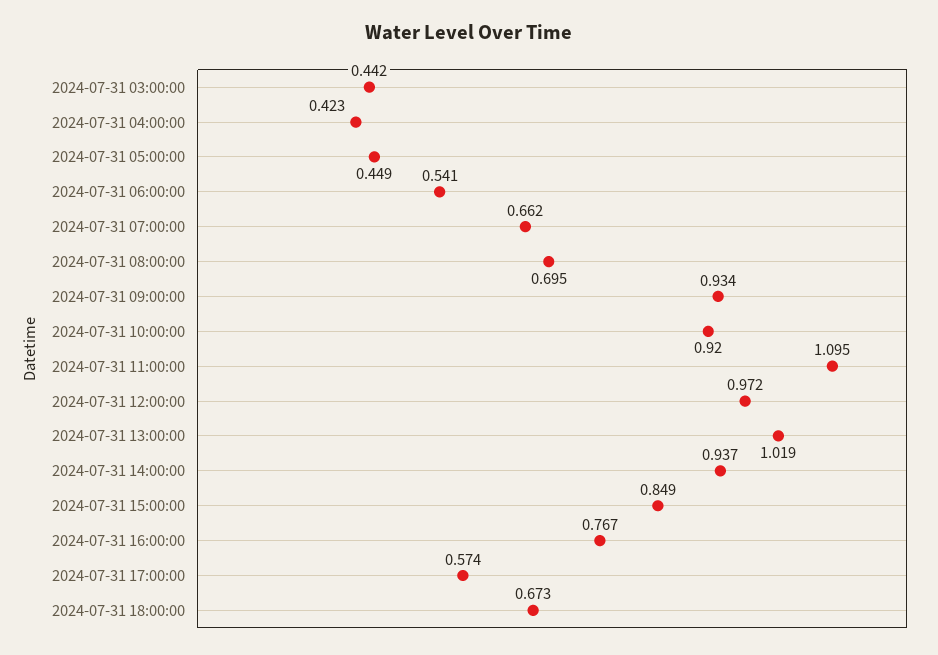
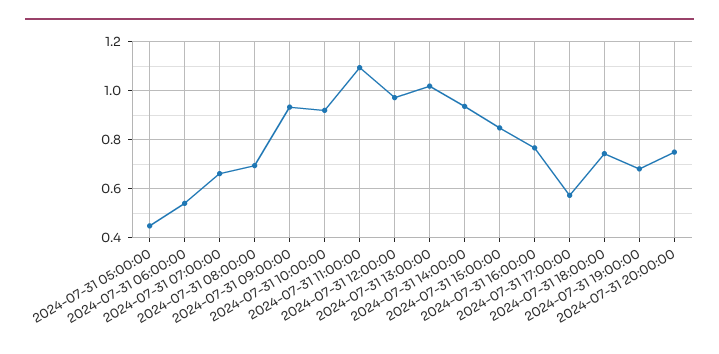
2024-07-31 03:00:00: 0.442 -> none
2024-07-31 04:00:00: 0.423 -> none
2024-07-31 18:00:00: 0.673 -> 0.75
2024-07-31 19:00:00: none -> 0.675
2024-07-31 20:00:00: none -> 0.75

